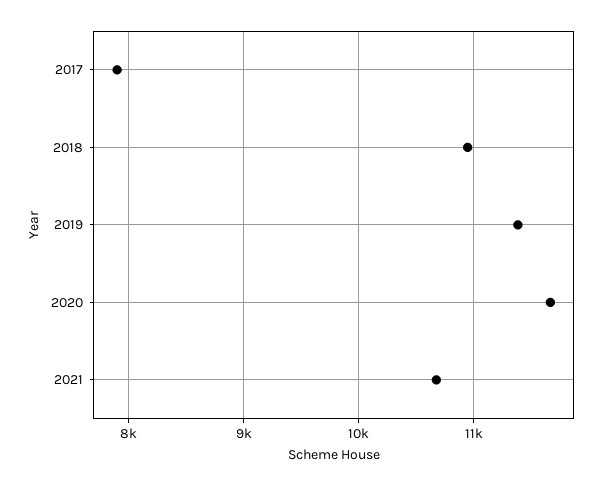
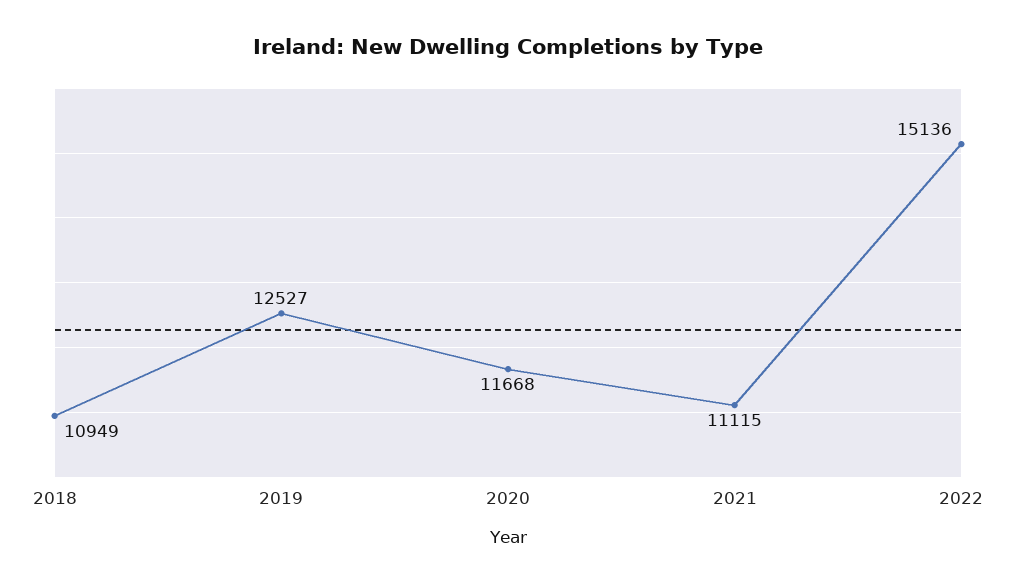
2017: 7900 -> none
2019: 11400 -> 12527
2021: 10700 -> 11115
2022: none -> 15136

